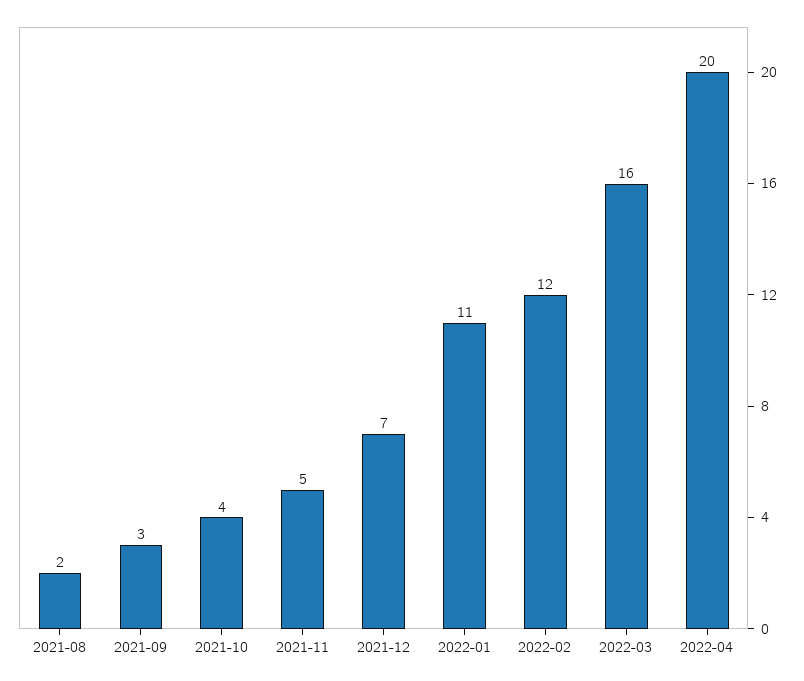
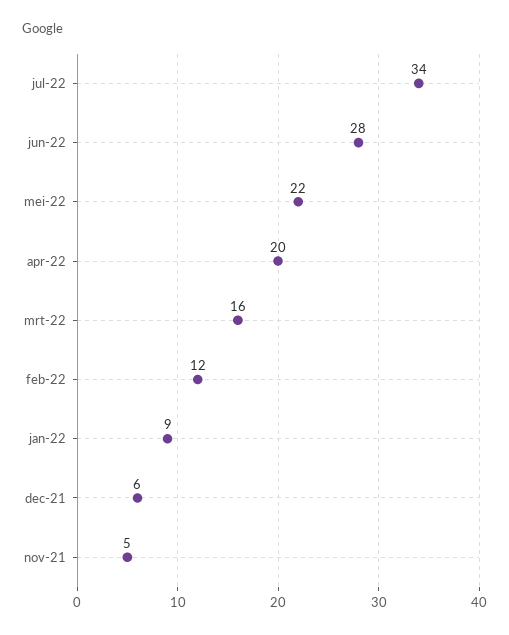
2021-08: 2 -> none
2021-09: 3 -> none
2021-10: 4 -> none
2021-12: 7 -> 6
2022-01: 11 -> 9
jul-22: none -> 34
jun-22: none -> 28
mei-22: none -> 22

